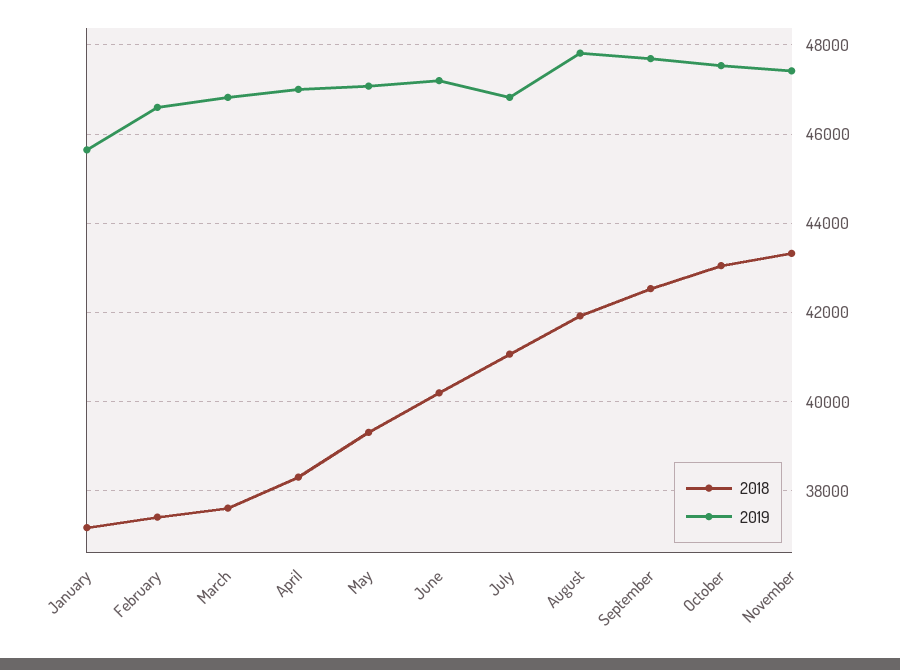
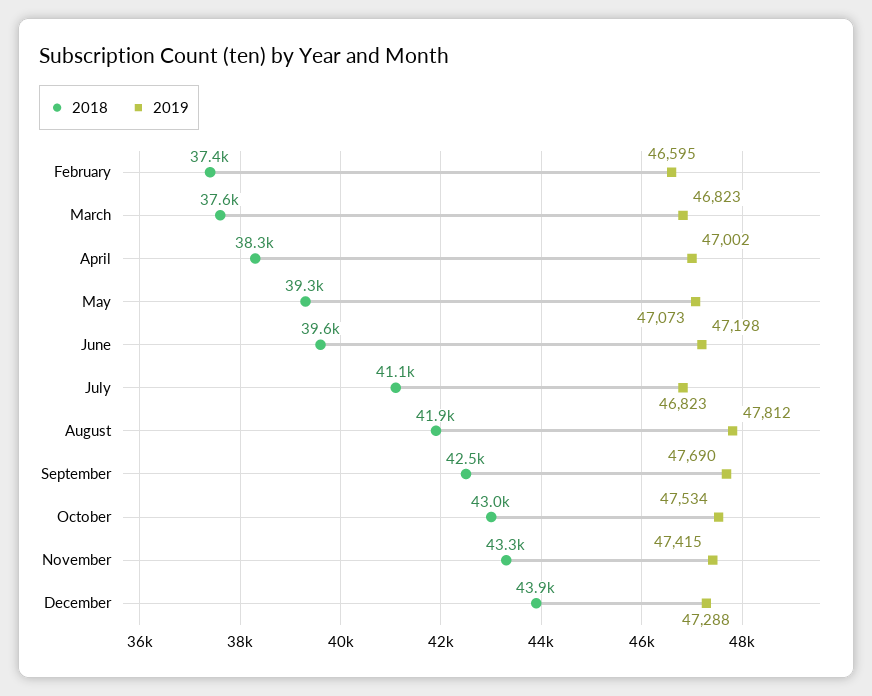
2018, January: 37200 -> none
2019, January: 45600 -> none
2018, June: 40200 -> 39600
2018, December: none -> 43900
2019, December: none -> 47288

